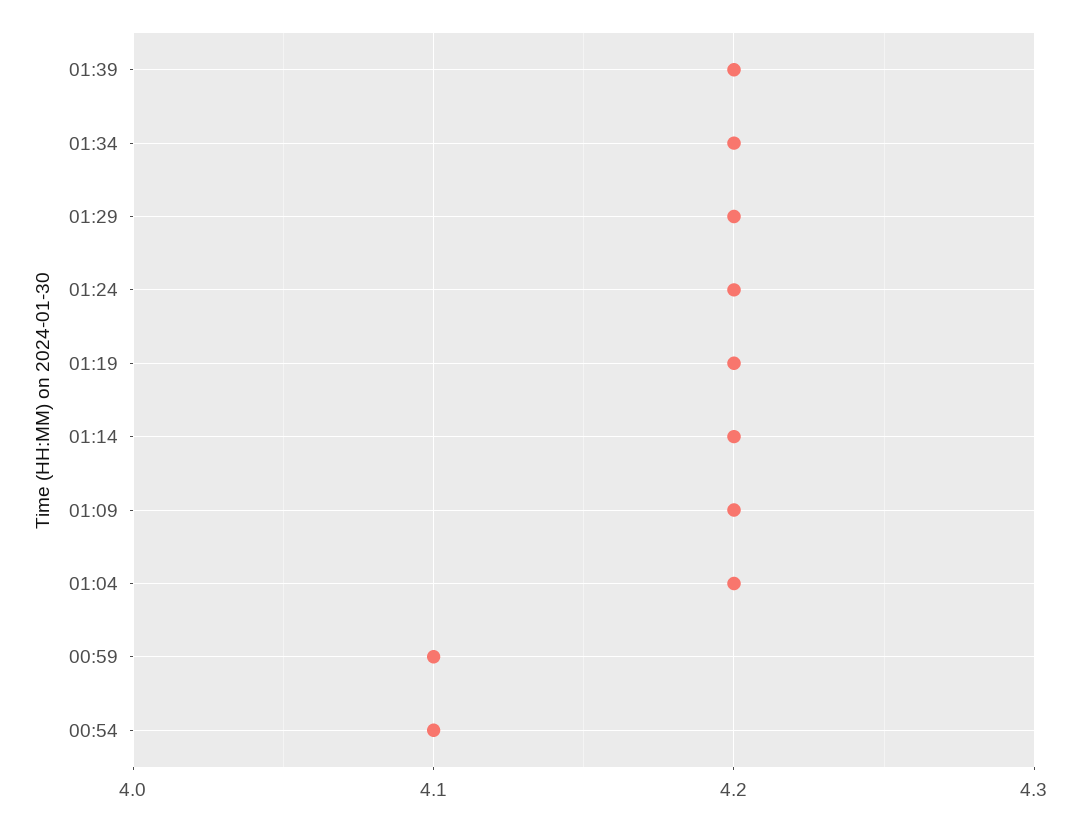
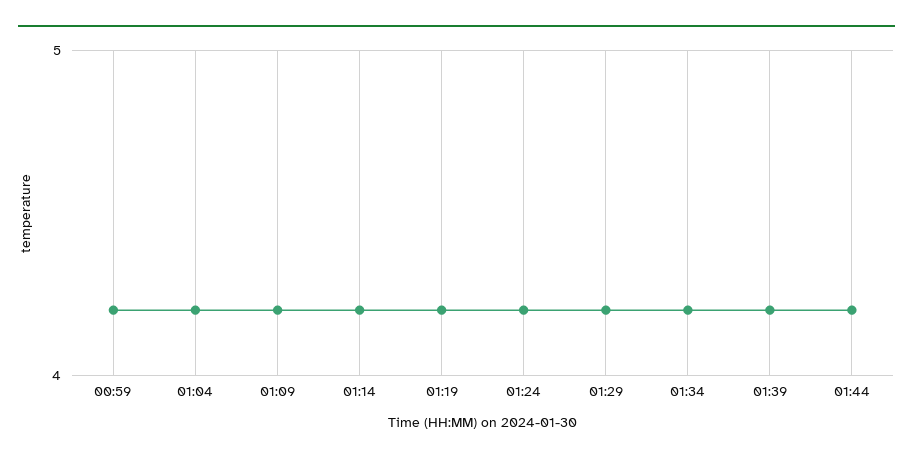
00:59: 4.1 -> 4.2
00:54: 4.1 -> none
01:44: none -> 4.2

